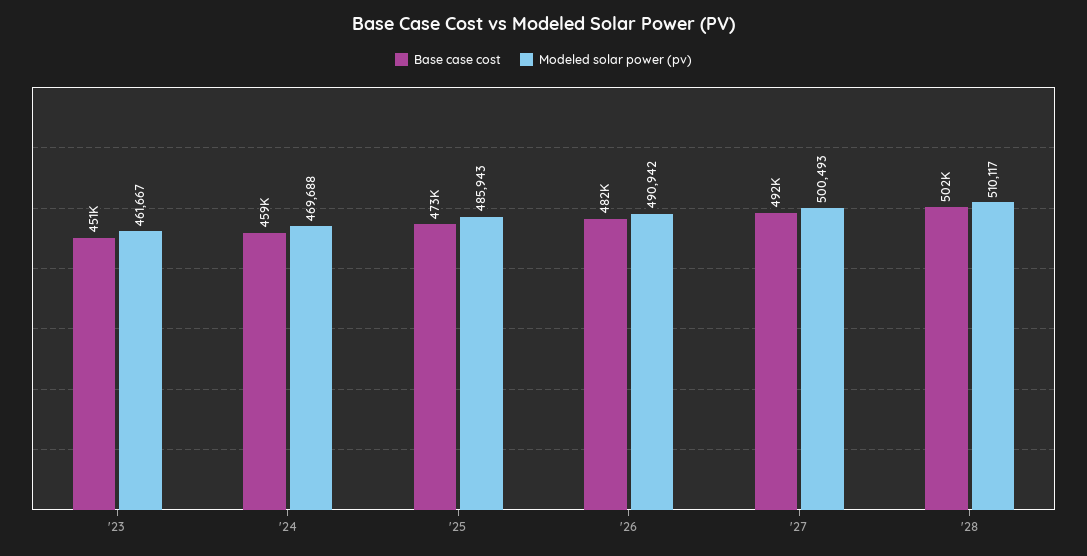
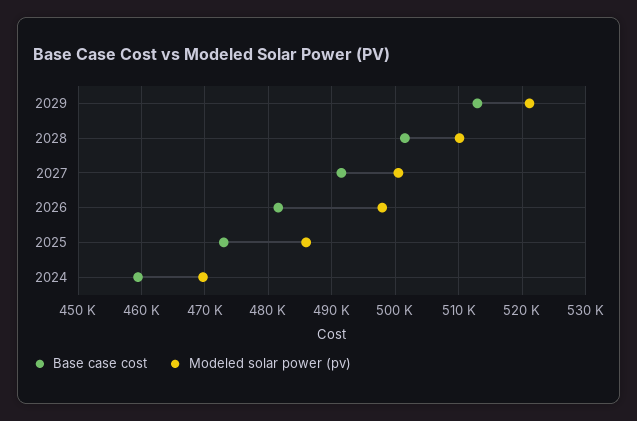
Base case cost, '23: 451000 -> none
Modeled solar power (pv), '23: 461667 -> none
Modeled solar power (pv), '26: 490942 -> 498000
Base case cost, 2029: none -> 513000
Modeled solar power (pv), 2029: none -> 521000

